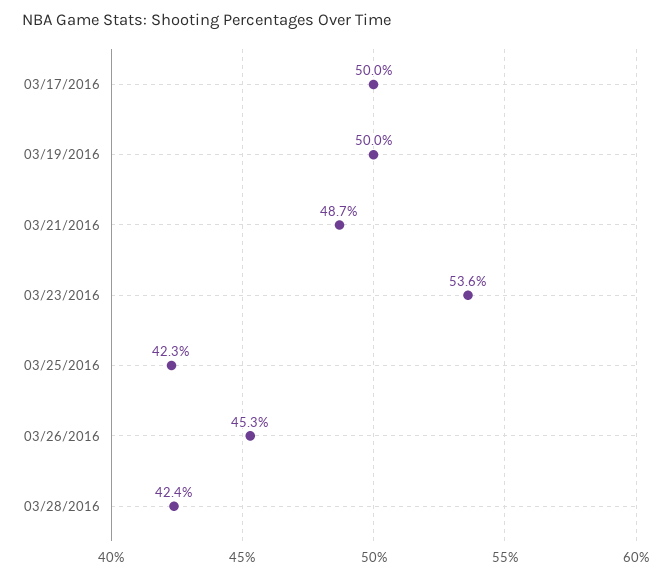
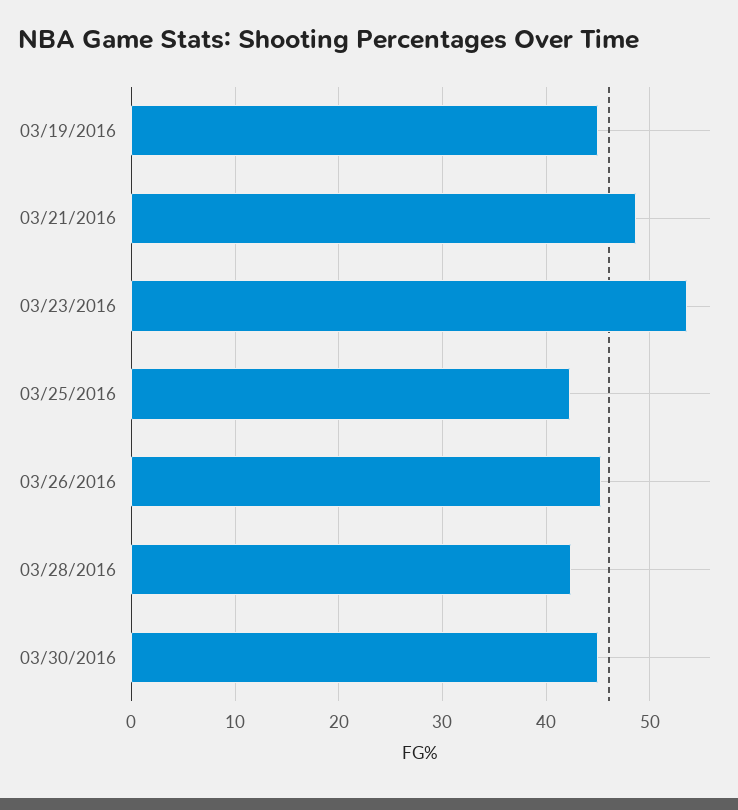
03/17/2016: 50 -> none
03/19/2016: 50 -> 45
03/30/2016: none -> 45

